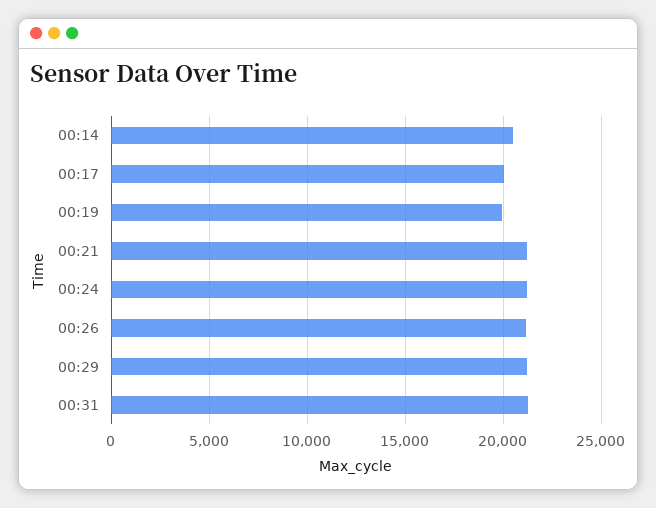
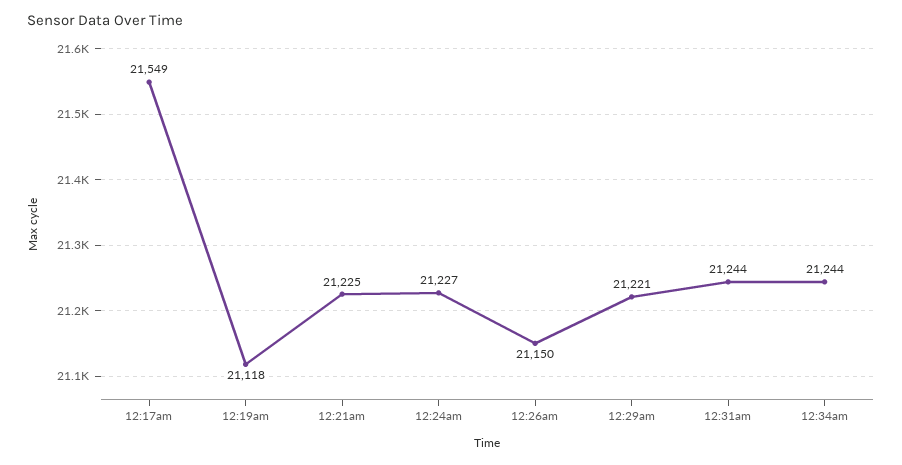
00:14: 20500 -> none
00:17: 20000 -> 21549
00:19: 20000 -> 21118
12:34am: none -> 21244

